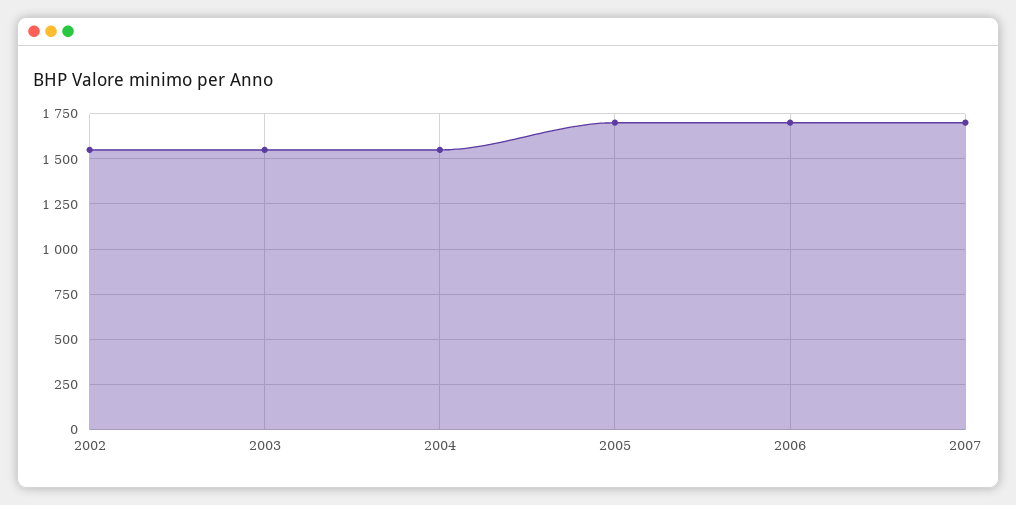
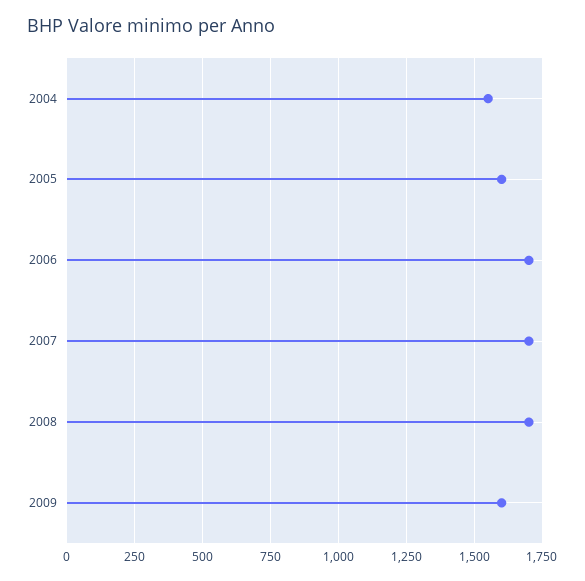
2002: 1550 -> none
2003: 1550 -> none
2005: 1700 -> 1600
2008: none -> 1700
2009: none -> 1600

